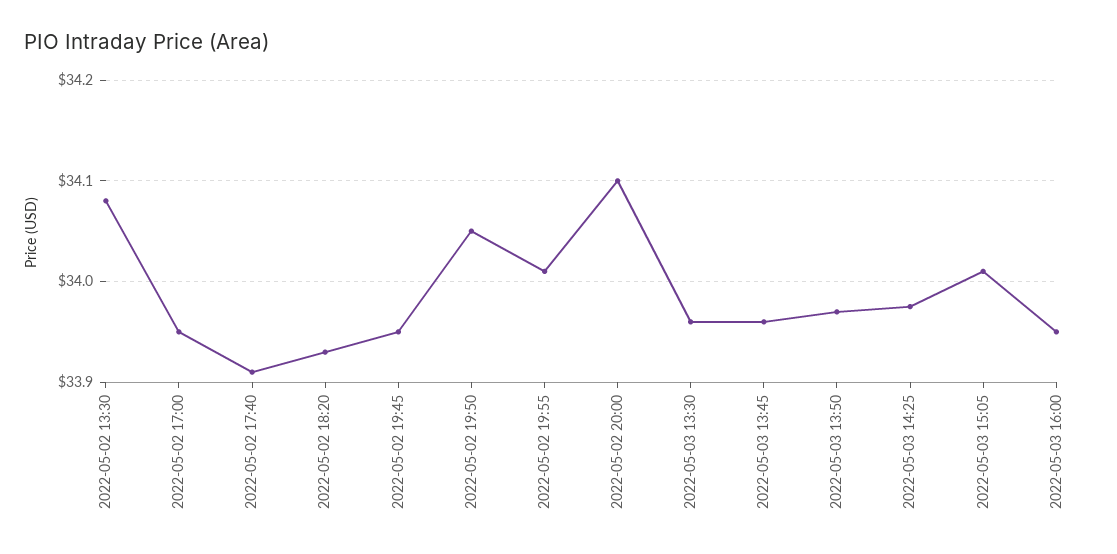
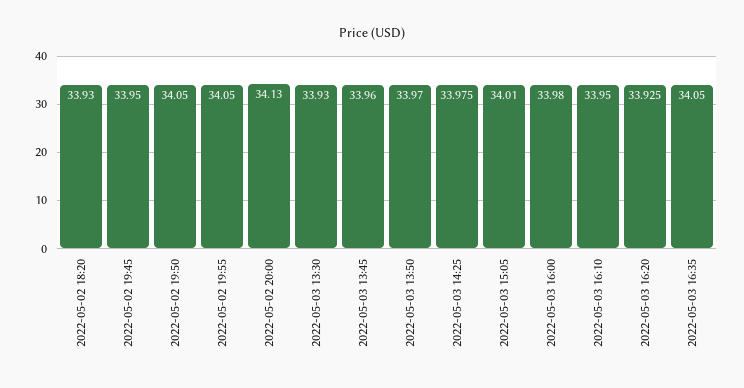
2022-05-02 13:30: 34.08 -> none
2022-05-02 17:00: 33.95 -> none
2022-05-02 17:40: 33.91 -> none
2022-05-02 19:55: 34.01 -> 34.05
2022-05-02 20:00: 34.1 -> 34.13
2022-05-03 13:30: 33.96 -> 33.93
2022-05-03 16:00: 33.95 -> 33.98
2022-05-03 16:10: none -> 33.95
2022-05-03 16:20: none -> 33.925
2022-05-03 16:35: none -> 34.05

